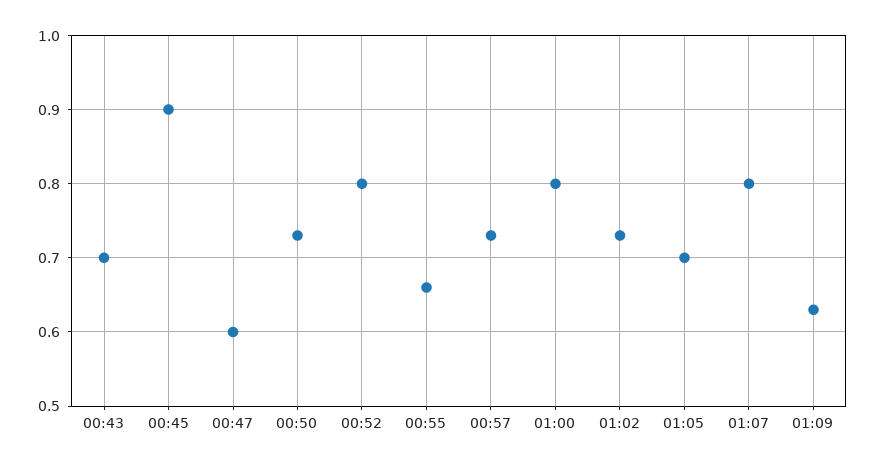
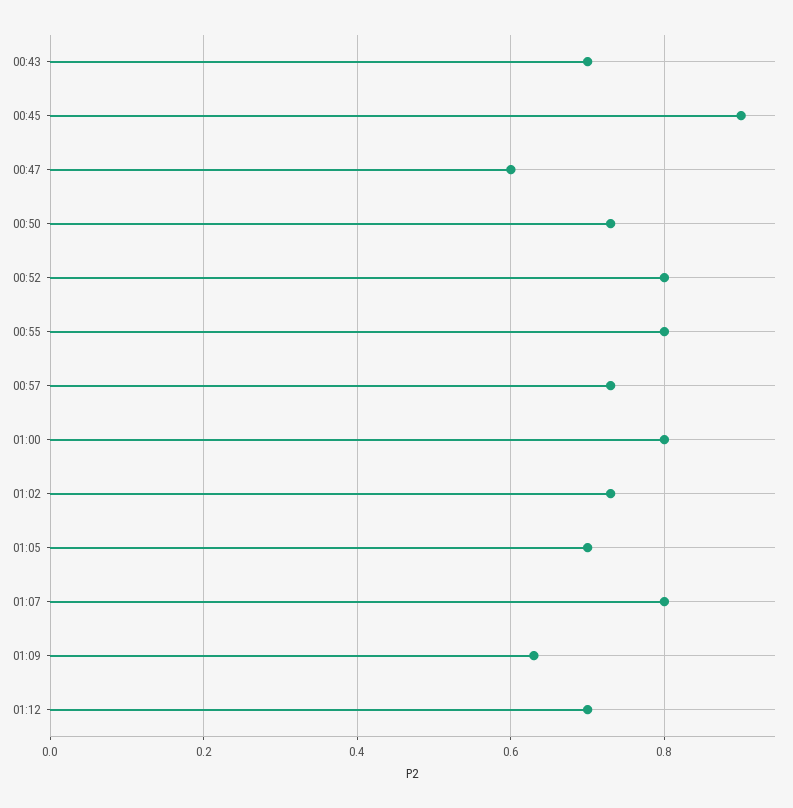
00:55: 0.66 -> 0.8
01:12: none -> 0.7

